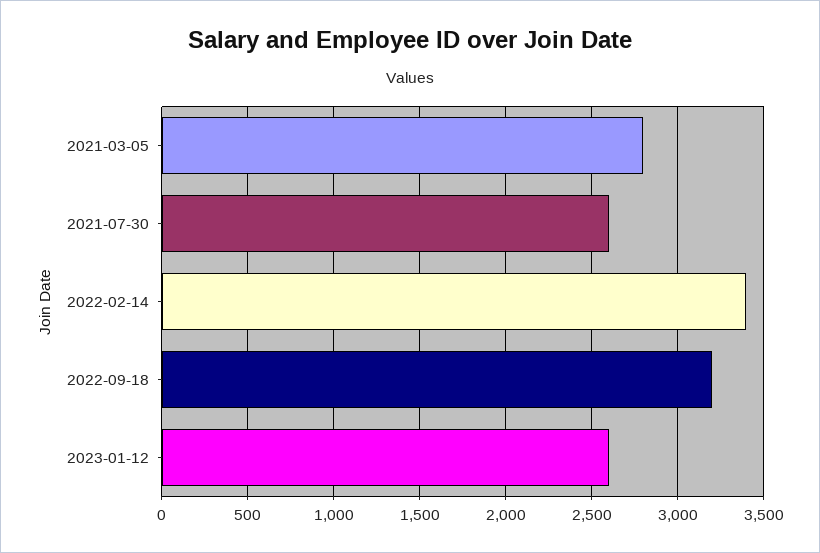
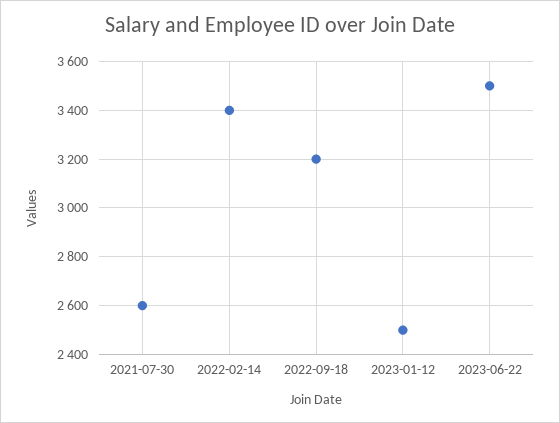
2021-03-05: 2800 -> none
2023-01-12: 2600 -> 2500
2023-06-22: none -> 3500

